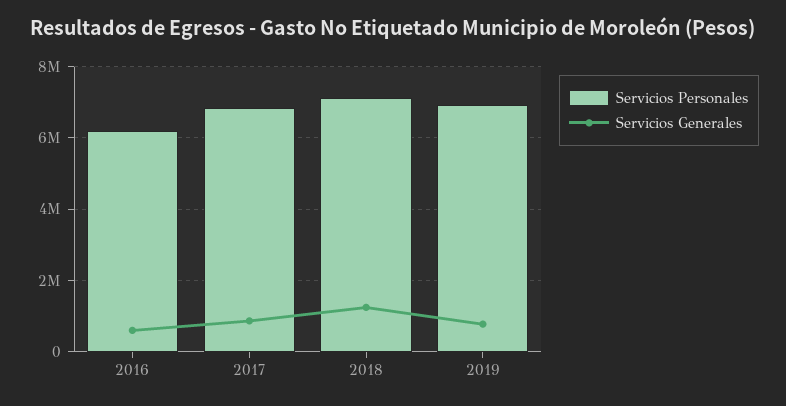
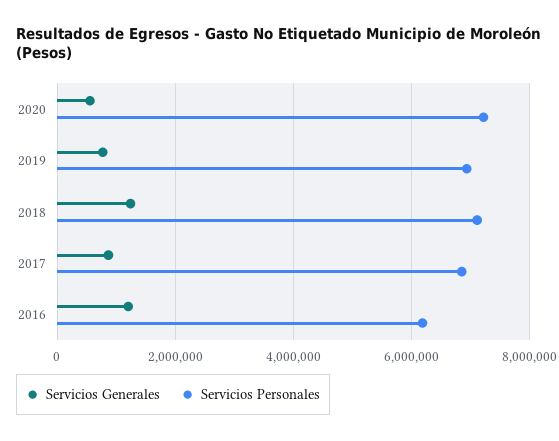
Servicios Generales, 2016: 600000 -> 1200000
Servicios Generales, 2020: none -> 600000
Servicios Personales, 2020: none -> 7200000

